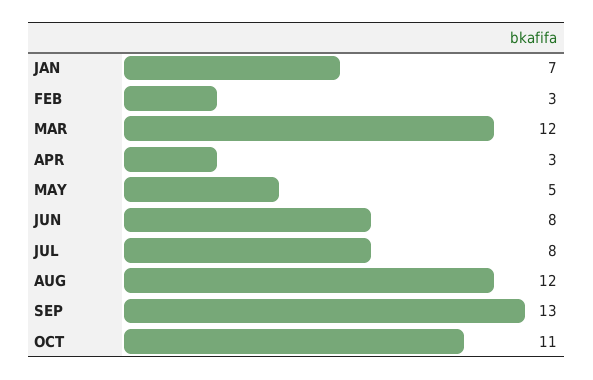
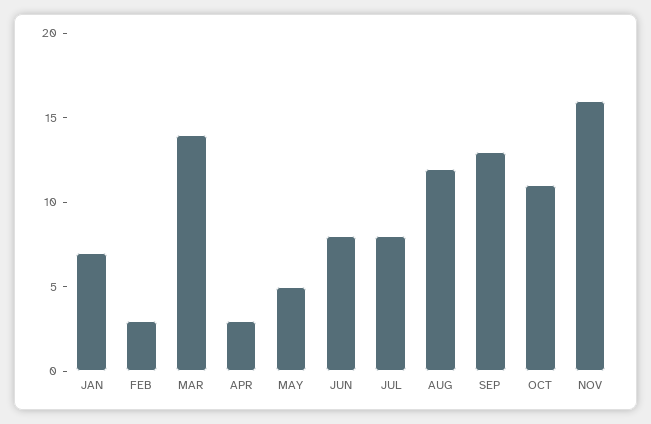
MAR: 12 -> 14
NOV: none -> 16

